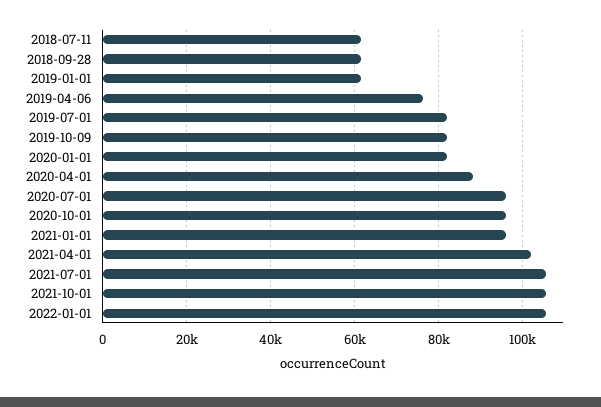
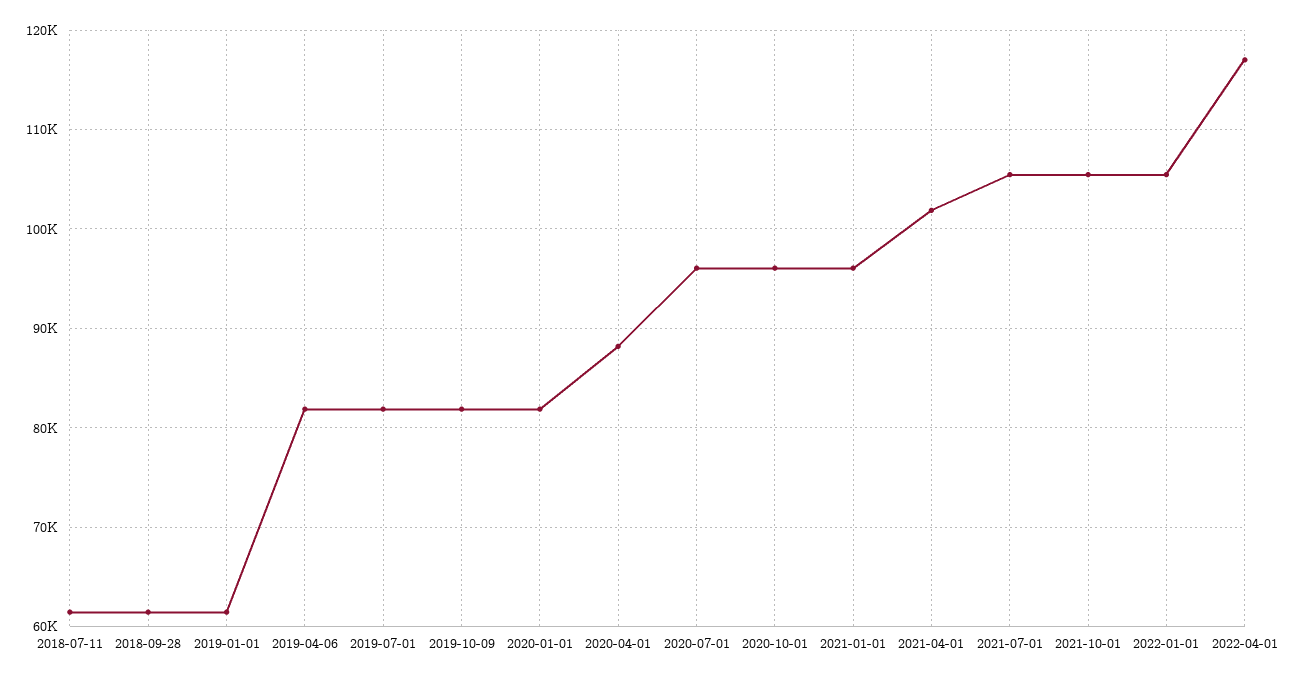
2019-04-06: 76000 -> 82000
2022-04-01: none -> 117000

